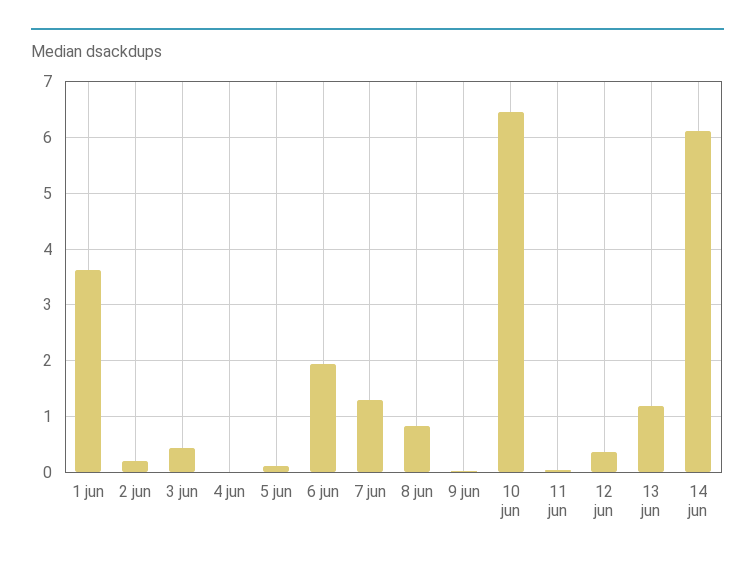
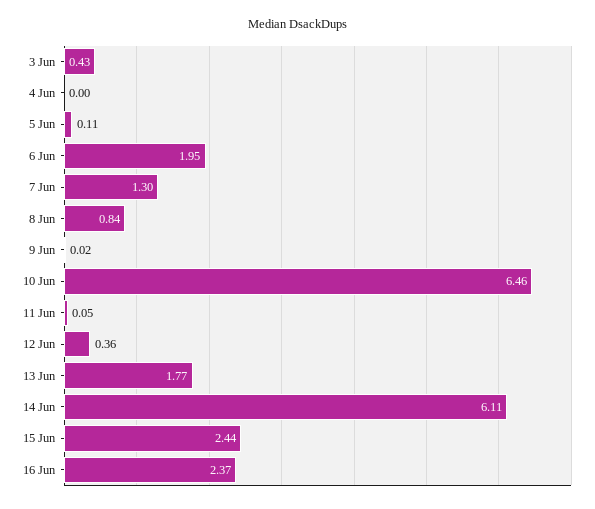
1 jun: 3.6 -> none
2 jun: 0.2 -> none
13 jun: 1.2 -> 1.77
15 Jun: none -> 2.44
16 Jun: none -> 2.37

